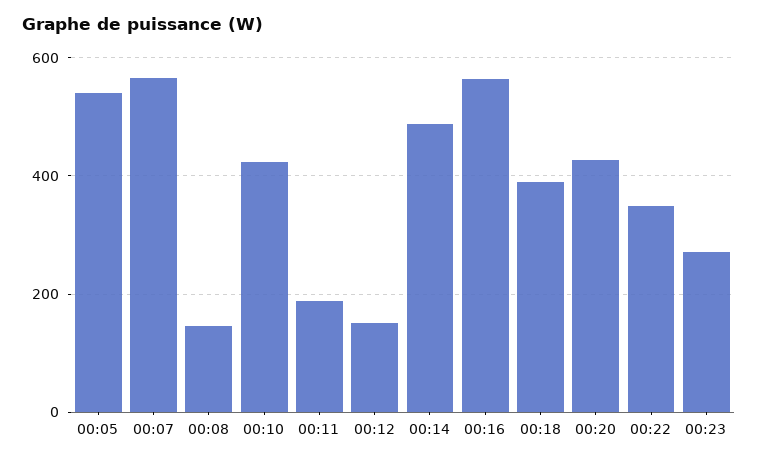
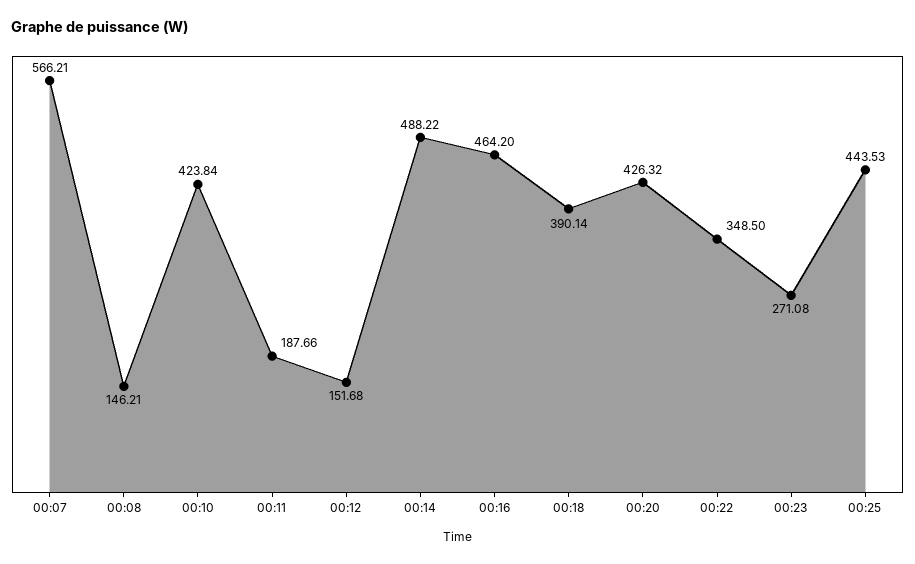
00:05: 540 -> none
00:16: 560 -> 464.2
00:25: none -> 443.53

